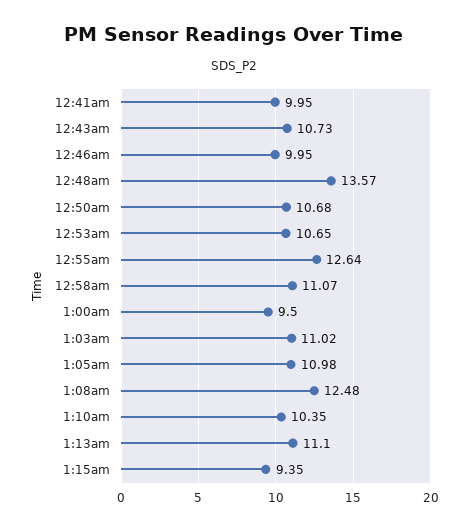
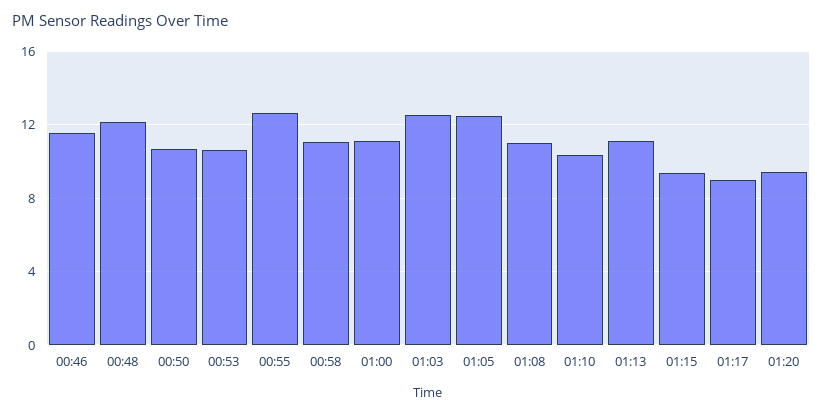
12:41am: 9.95 -> none
12:43am: 10.73 -> none
12:46am: 9.95 -> 11.5
12:48am: 13.57 -> 12
1:00am: 9.5 -> 11
1:03am: 11.02 -> 12.5
1:05am: 10.98 -> 12.5
1:08am: 12.48 -> 11
01:17: none -> 9
01:20: none -> 9.5

